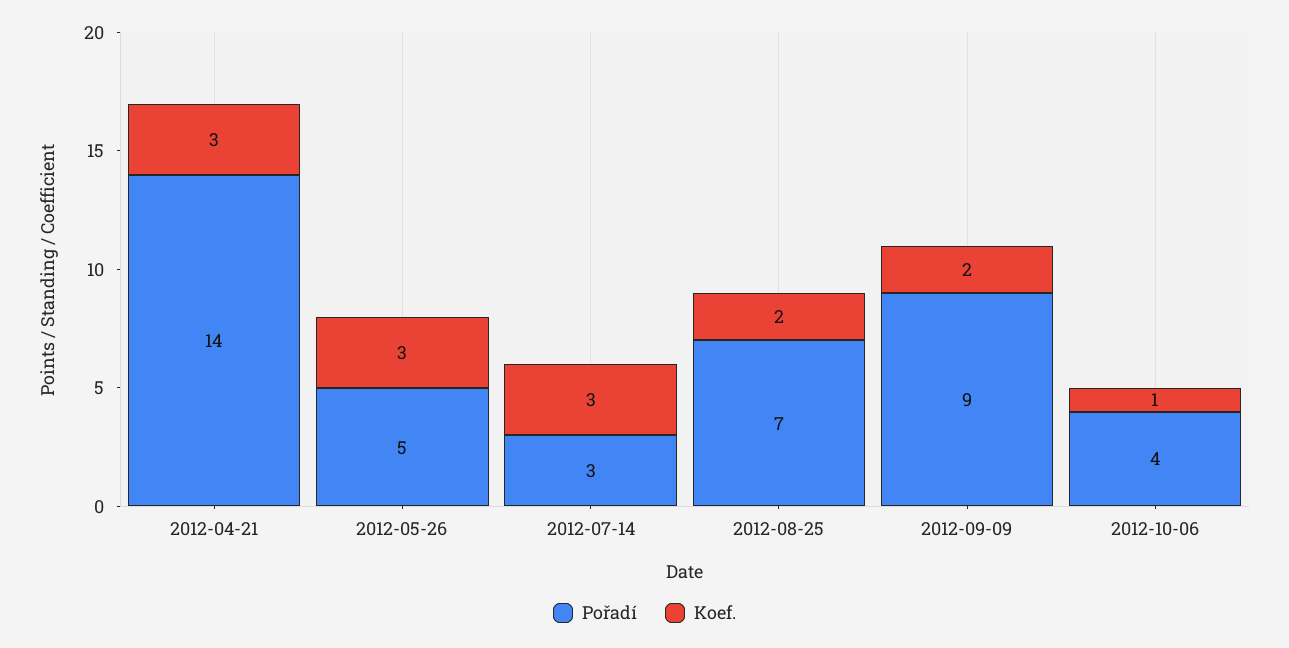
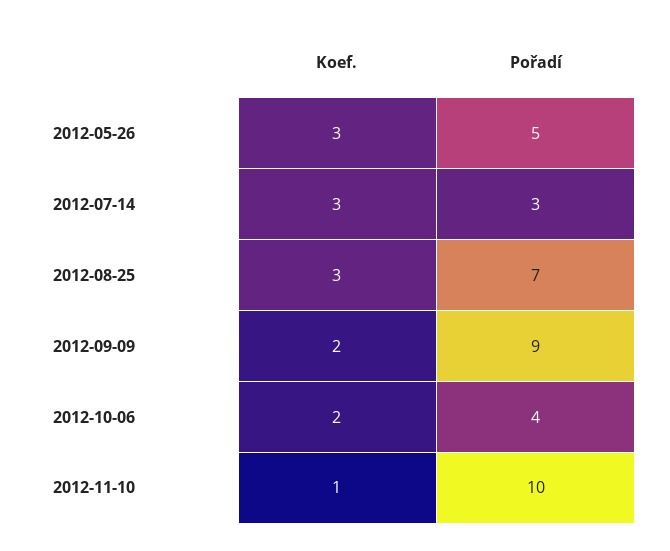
Pořadí, 2012-04-21: 14 -> none
Koef., 2012-04-21: 3 -> none
Koef., 2012-08-25: 2 -> 3
Koef., 2012-10-06: 1 -> 2
Koef., 2012-11-10: none -> 1
Pořadí, 2012-11-10: none -> 10

